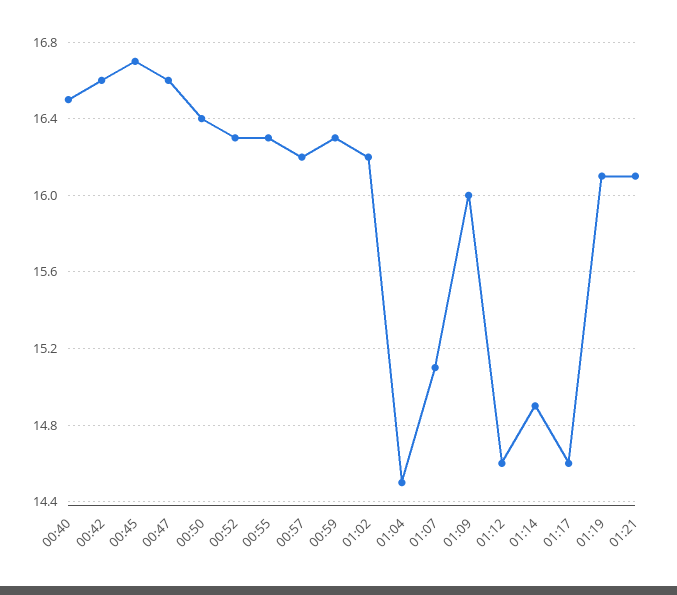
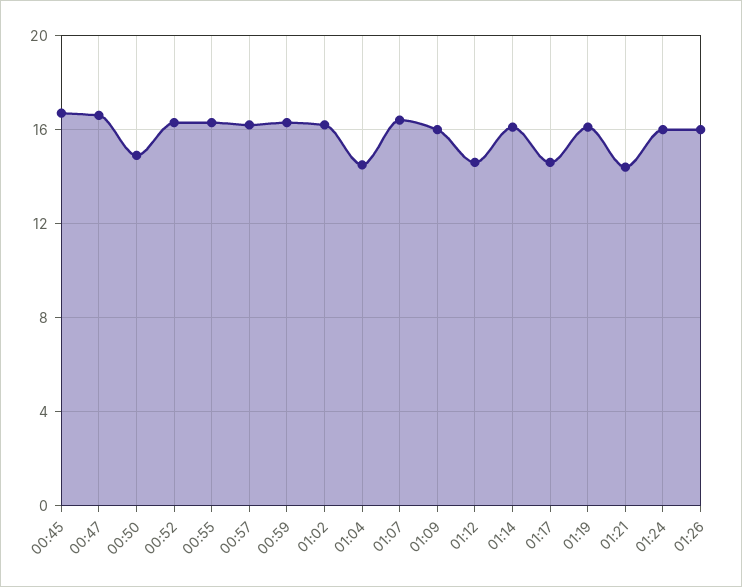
00:40: 16.5 -> none
00:42: 16.6 -> none
00:50: 16.4 -> 15
01:07: 15.1 -> 16.5
01:14: 14.9 -> 16
01:21: 16.1 -> 14.5
01:24: none -> 16
01:26: none -> 16

